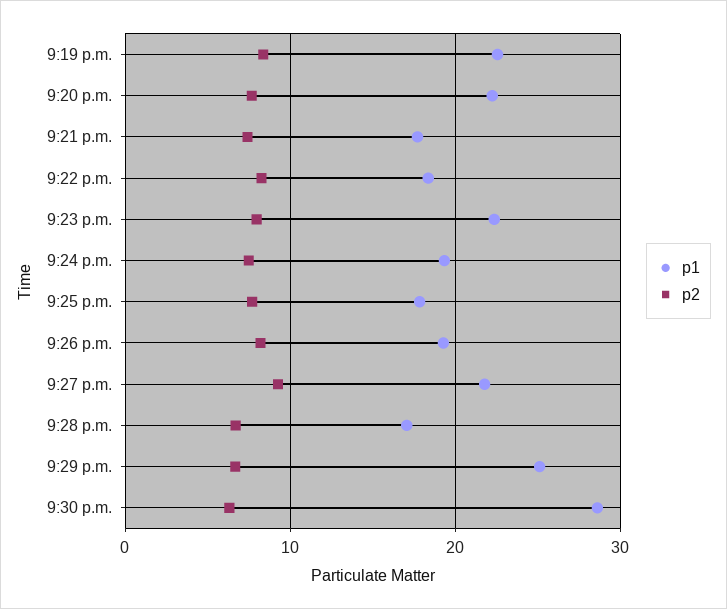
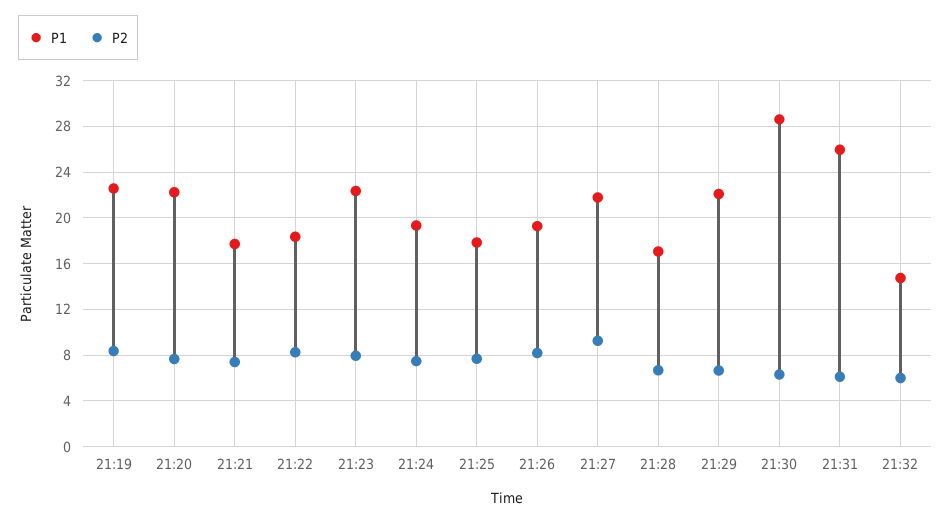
p1, 9:29 p.m.: 25 -> 22
p1, 21:31: none -> 26
p2, 21:31: none -> 6
p1, 21:32: none -> 15
p2, 21:32: none -> 6

